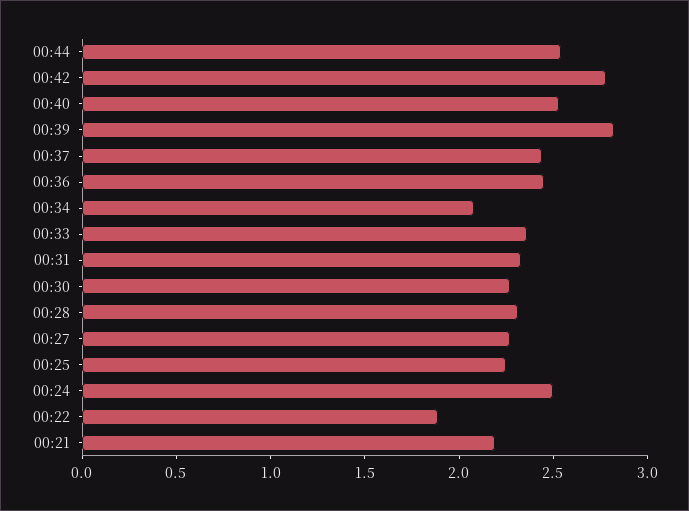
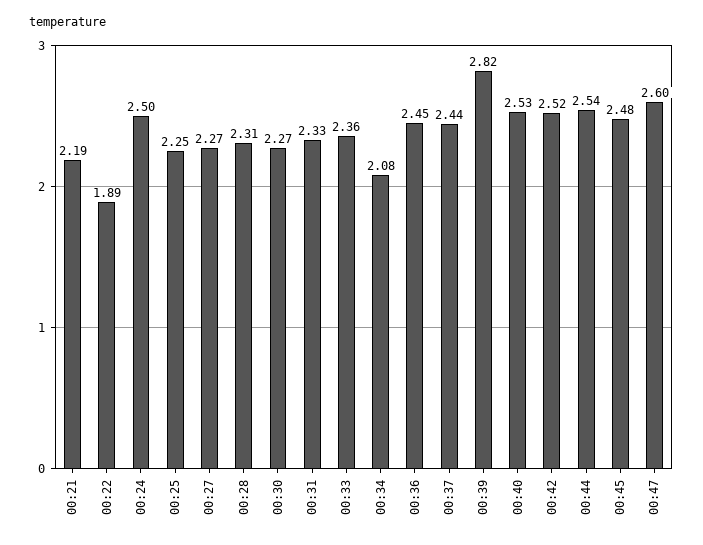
00:42: 2.8 -> 2.52
00:45: none -> 2.48
00:47: none -> 2.6

